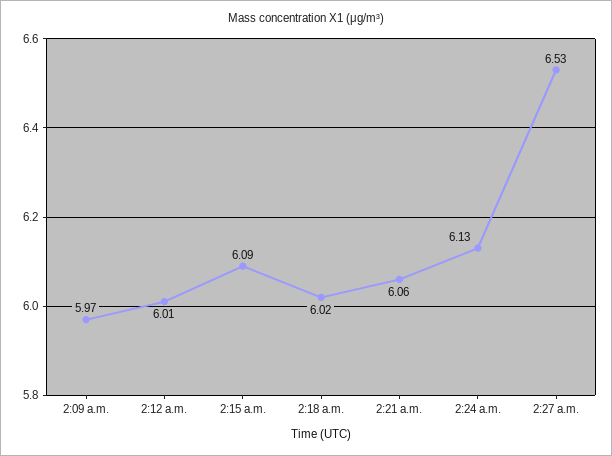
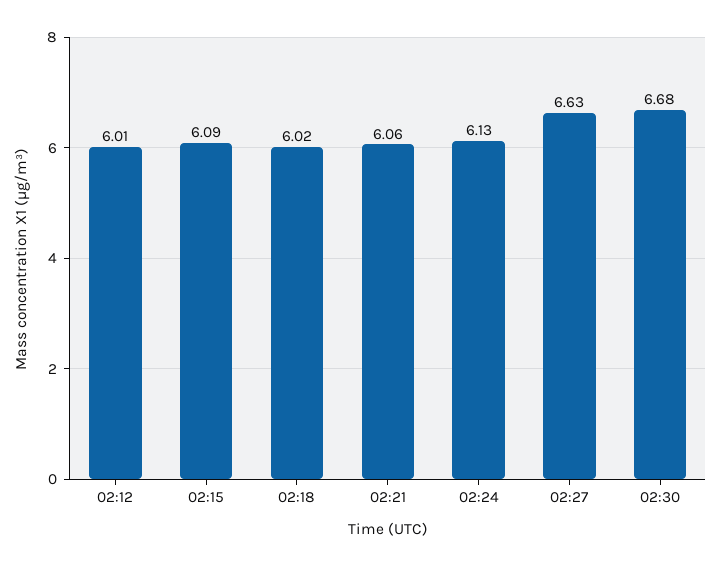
2:09 a.m.: 5.97 -> none
2:27 a.m.: 6.53 -> 6.63
02:30: none -> 6.68

